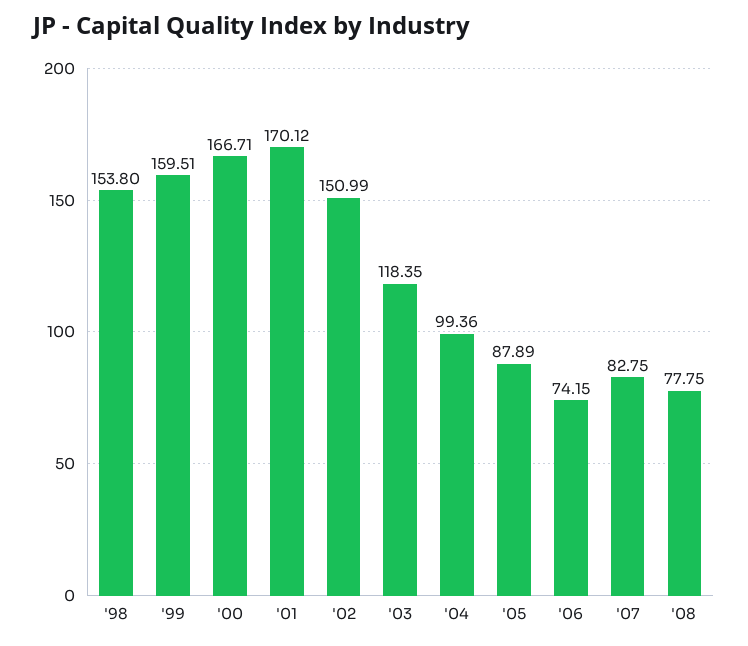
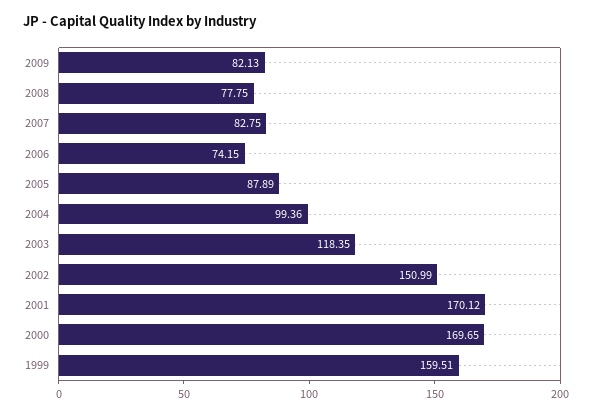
'98: 153.8 -> none
'00: 166.71 -> 169.65
2009: none -> 82.13

